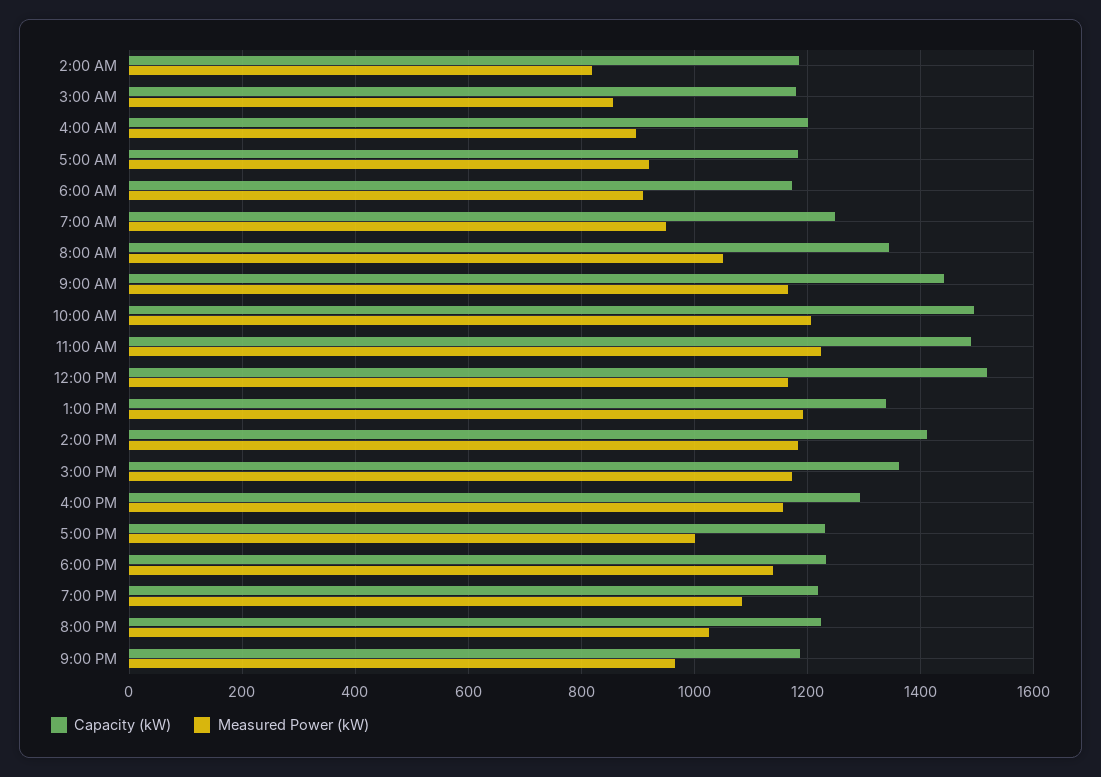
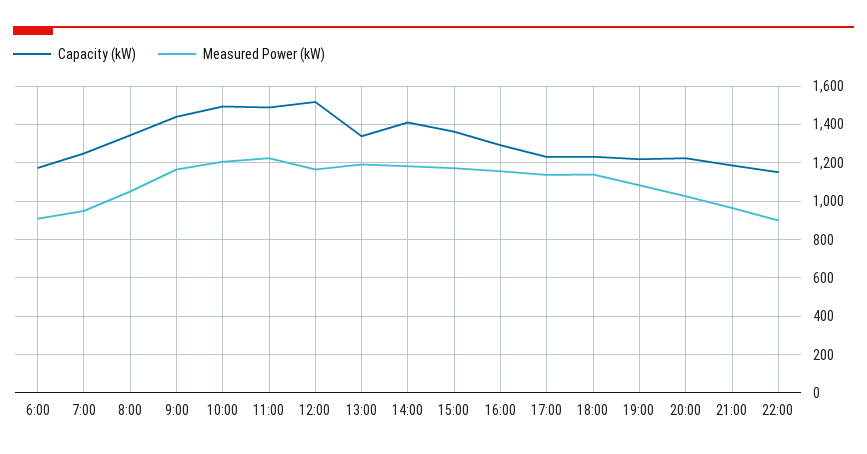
Capacity (kW), 2:00 AM: 1180 -> none
Measured Power (kW), 2:00 AM: 820 -> none
Capacity (kW), 3:00 AM: 1180 -> none
Measured Power (kW), 3:00 AM: 860 -> none
Capacity (kW), 4:00 AM: 1200 -> none
Measured Power (kW), 4:00 AM: 900 -> none
Capacity (kW), 5:00 AM: 1180 -> none
Measured Power (kW), 5:00 AM: 920 -> none
Measured Power (kW), 5:00 PM: 1000 -> 1150
Capacity (kW), 22:00: none -> 1150
Measured Power (kW), 22:00: none -> 900

